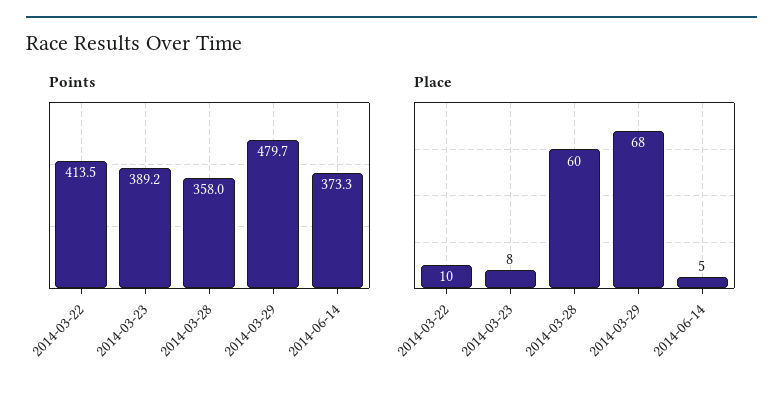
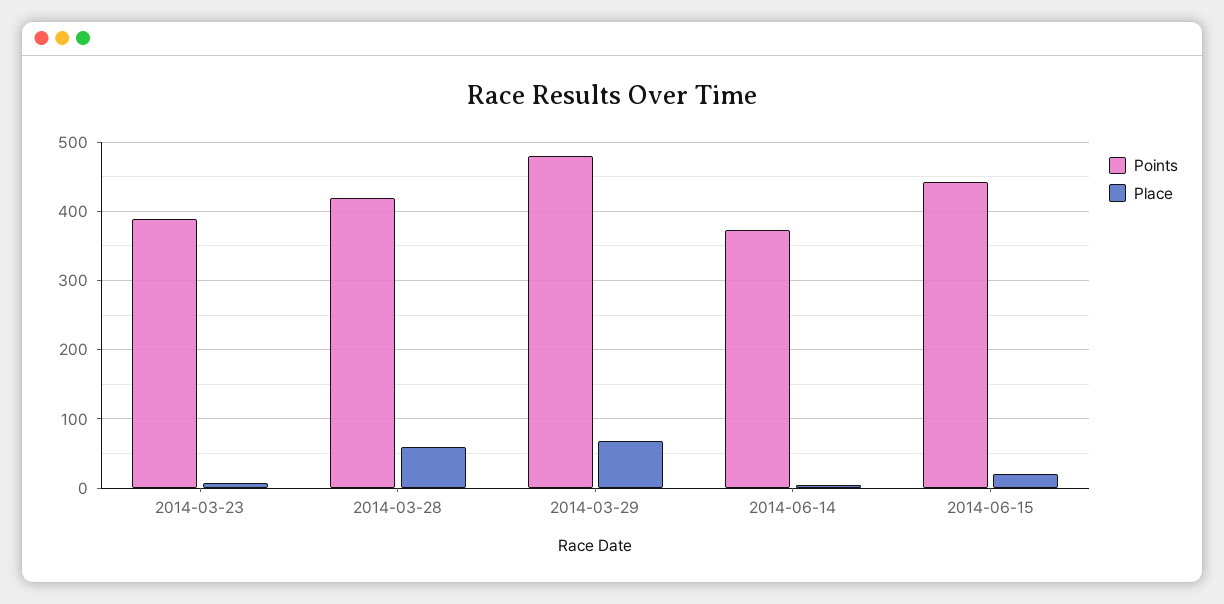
Points, 2014-03-22: 413.5 -> none
Points, 2014-03-28: 358 -> 420
Place, 2014-03-22: 10 -> none
Points, 2014-06-15: none -> 440
Place, 2014-06-15: none -> 20

